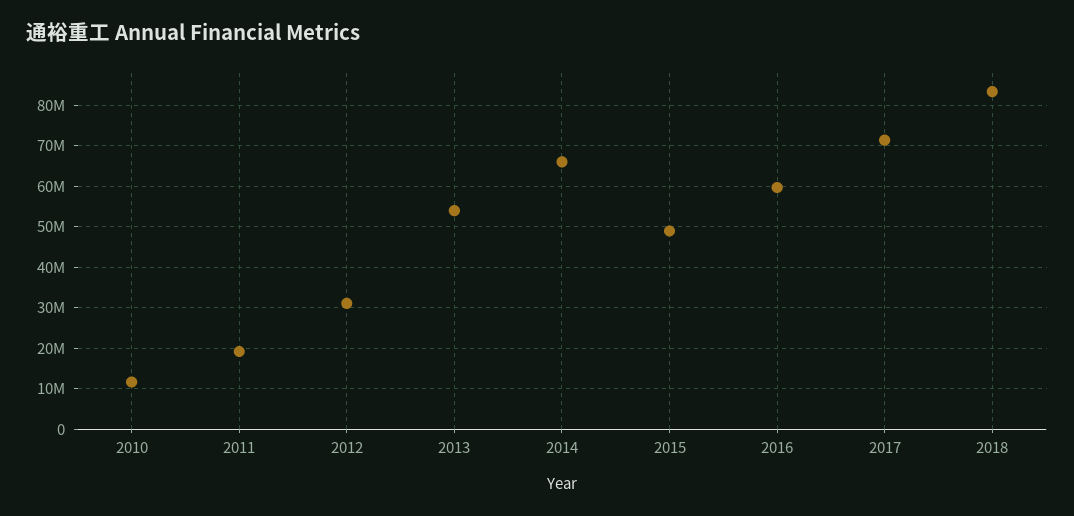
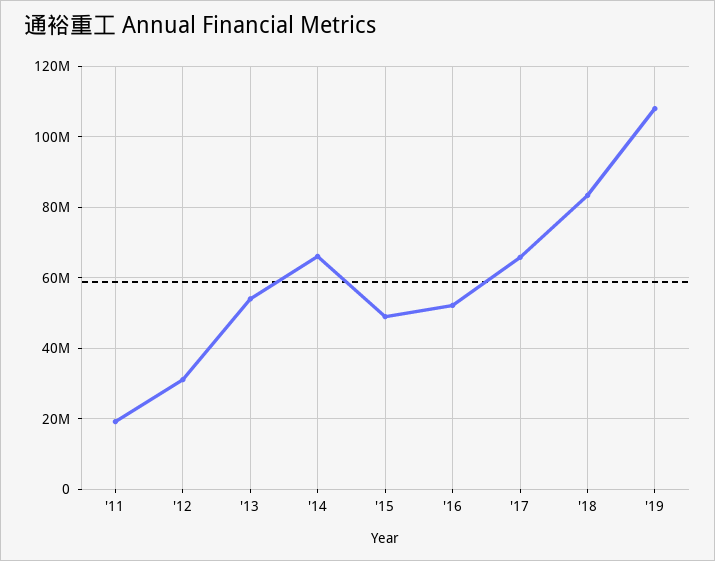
2010: 12000000 -> none
2016: 60000000 -> 52000000
2017: 72000000 -> 66000000
'19: none -> 108000000

